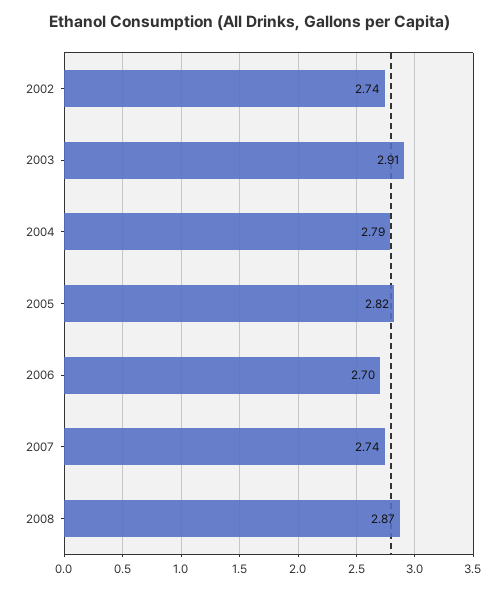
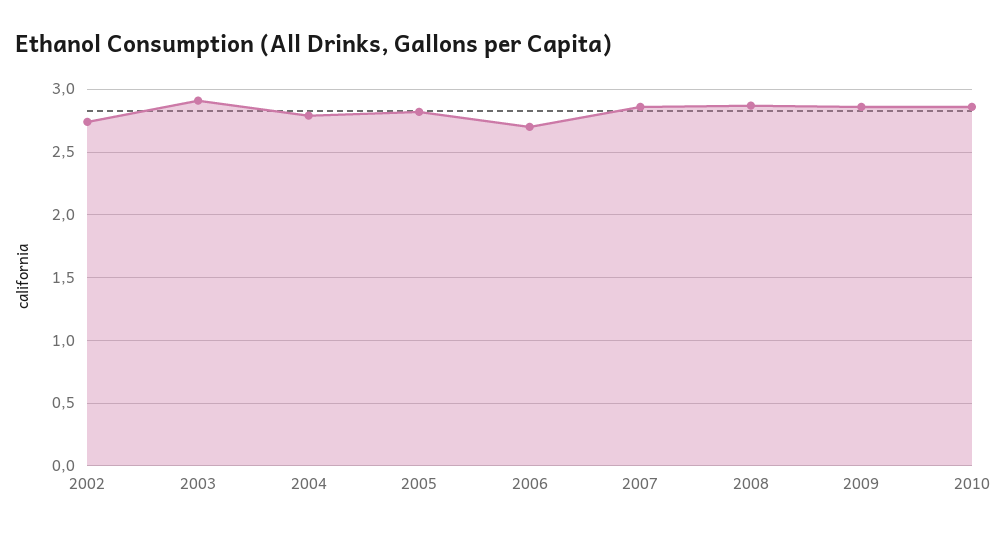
2007: 2.74 -> 2.85
2009: none -> 2.85
2010: none -> 2.85

